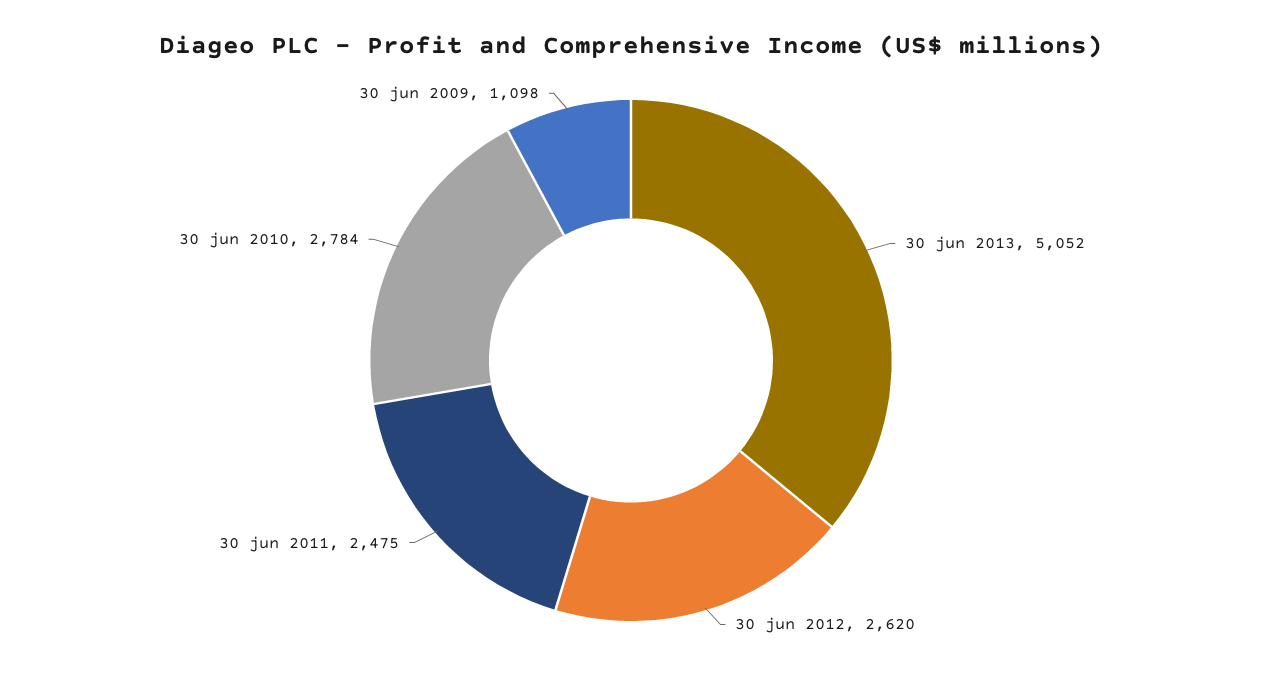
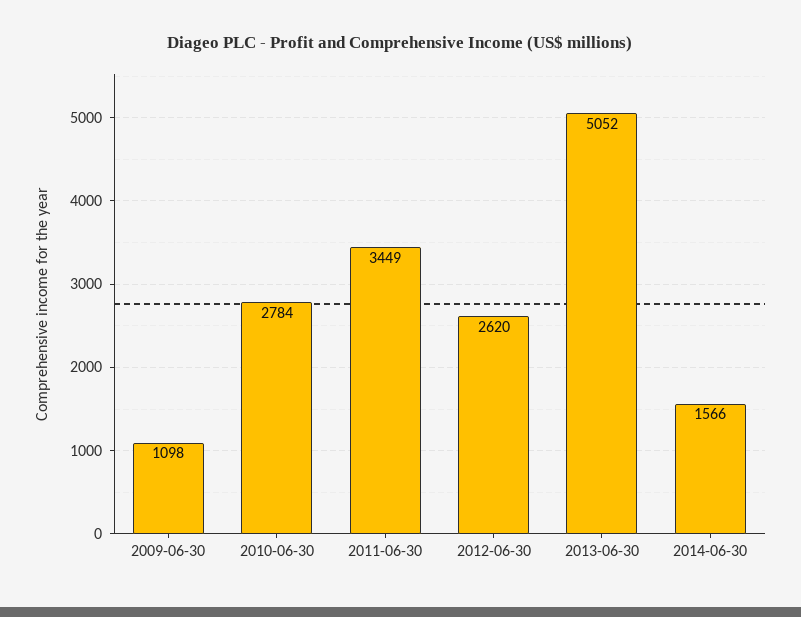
30 jun 2011: 2475 -> 3449
2014-06-30: none -> 1566

